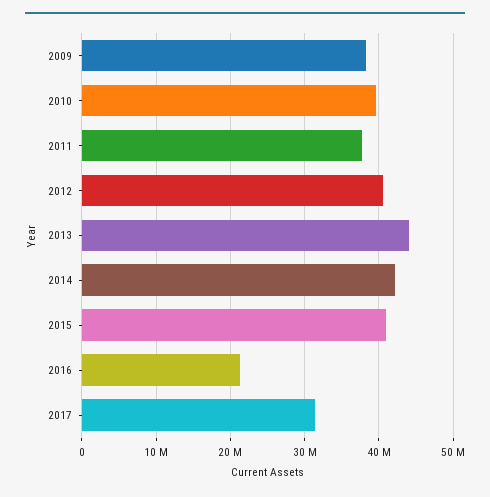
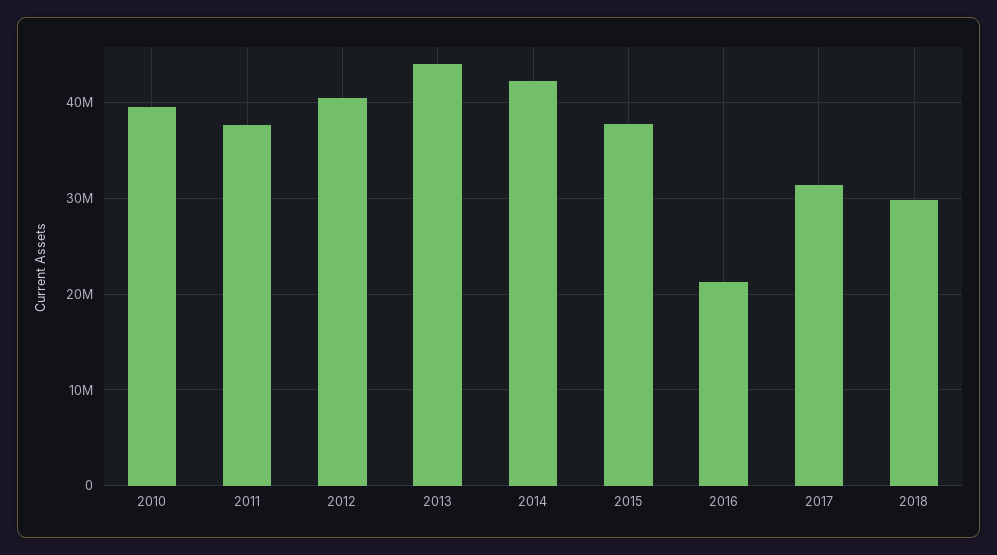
2009: 38000000 -> none
2015: 41000000 -> 38000000
2018: none -> 30000000

